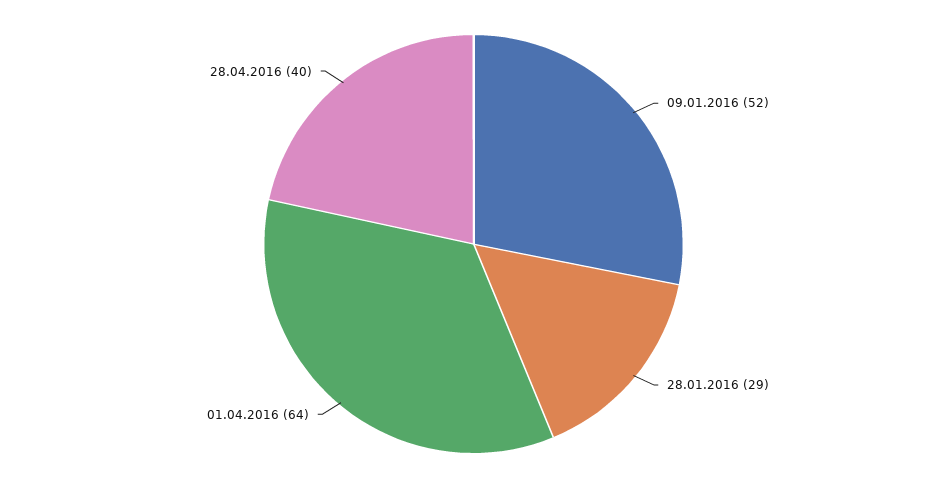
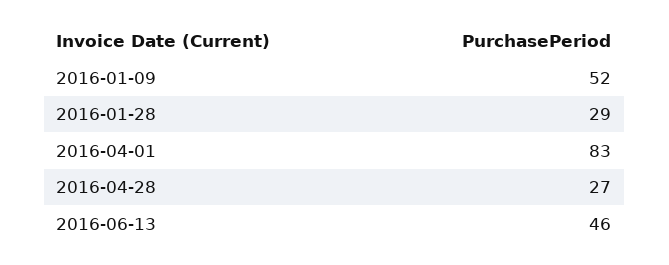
01.04.2016: 64 -> 83
28.04.2016: 40 -> 27
2016-06-13: none -> 46

